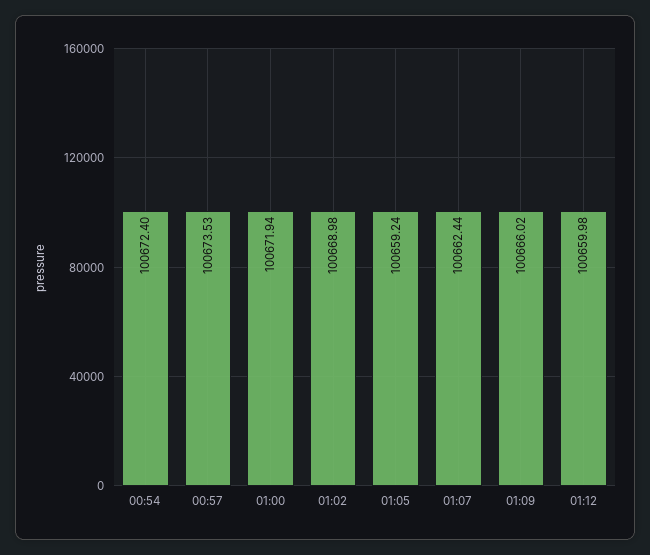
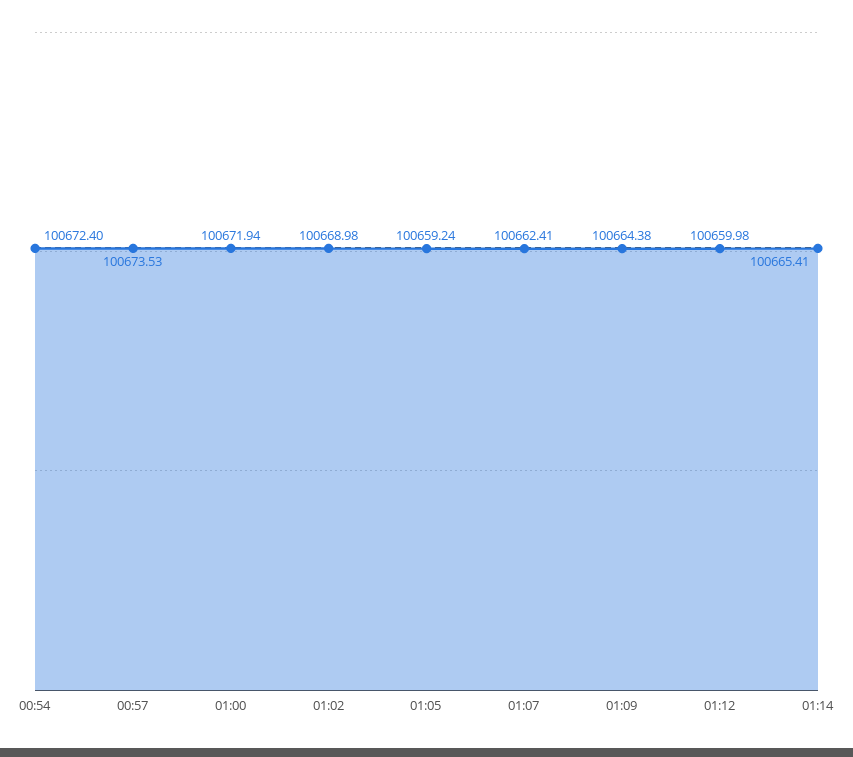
01:07: 100662.44 -> 100662.41
01:09: 100666.02 -> 100664.38
01:14: none -> 100665.41

